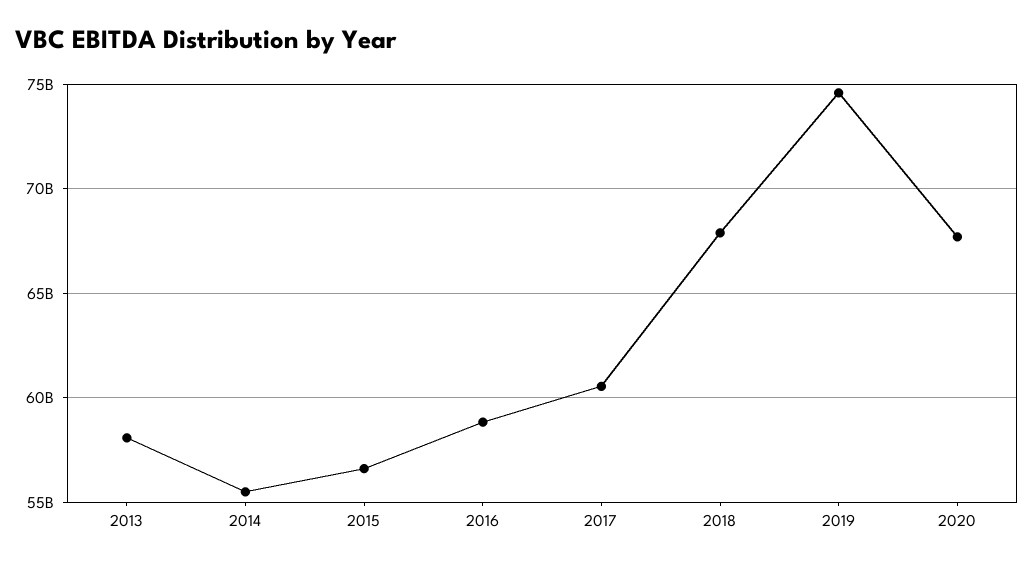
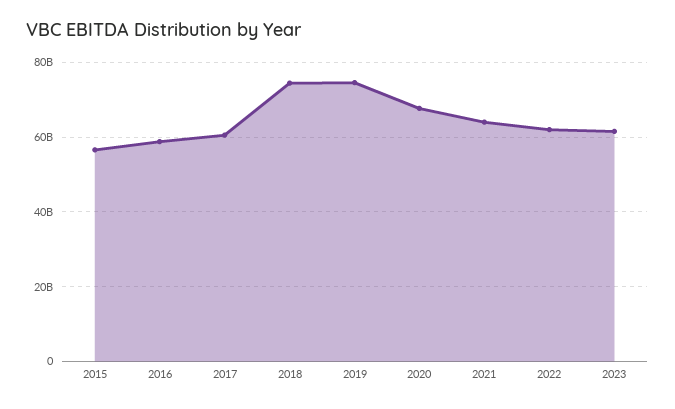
2013: 58000000000 -> none
2014: 55500000000 -> none
2018: 68000000000 -> 74000000000
2021: none -> 64000000000
2022: none -> 62000000000
2023: none -> 62000000000

